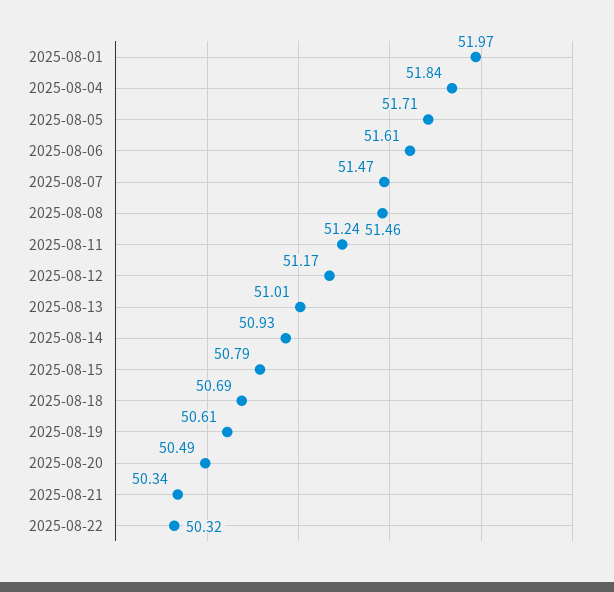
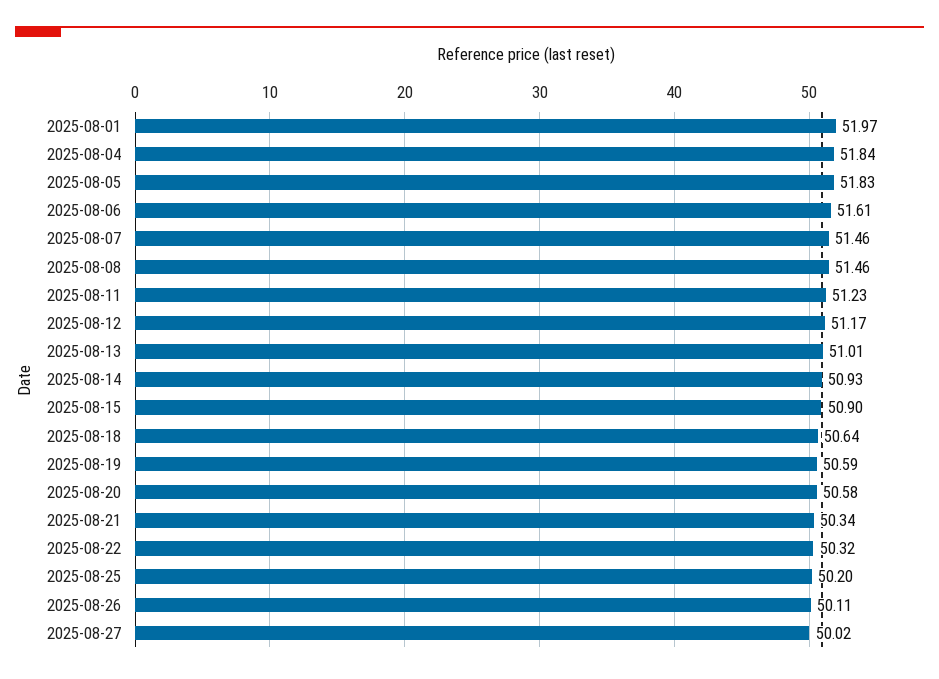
2025-08-05: 51.71 -> 51.83
2025-08-07: 51.47 -> 51.46
2025-08-11: 51.24 -> 51.23
2025-08-15: 50.79 -> 50.9
2025-08-18: 50.69 -> 50.64
2025-08-19: 50.61 -> 50.59
2025-08-20: 50.49 -> 50.58
2025-08-25: none -> 50.2
2025-08-26: none -> 50.11
2025-08-27: none -> 50.02

